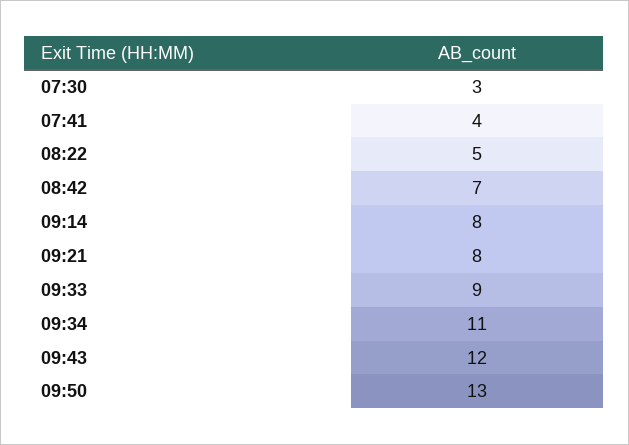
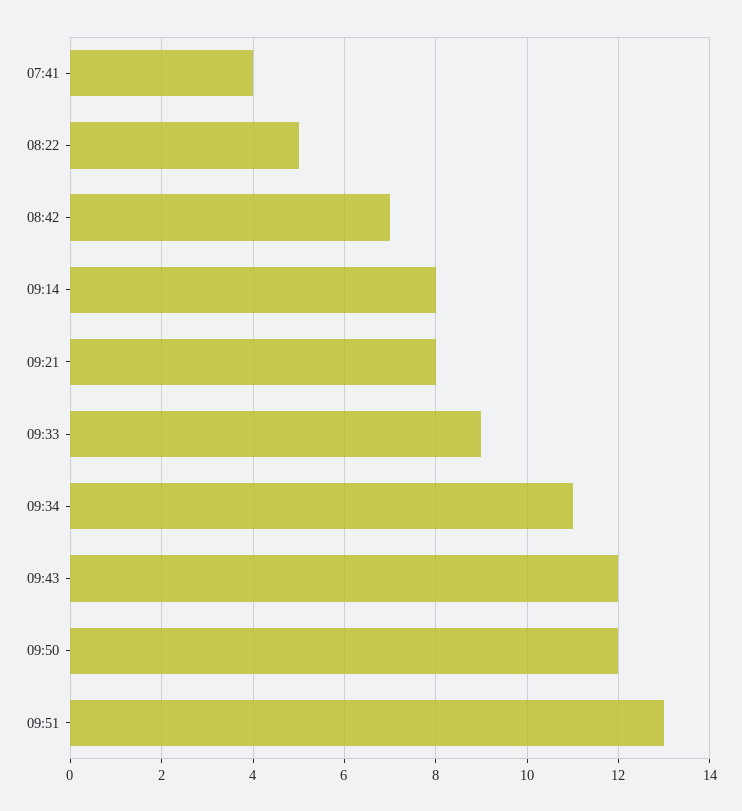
07:30: 3 -> none
09:50: 13 -> 12
09:51: none -> 13

